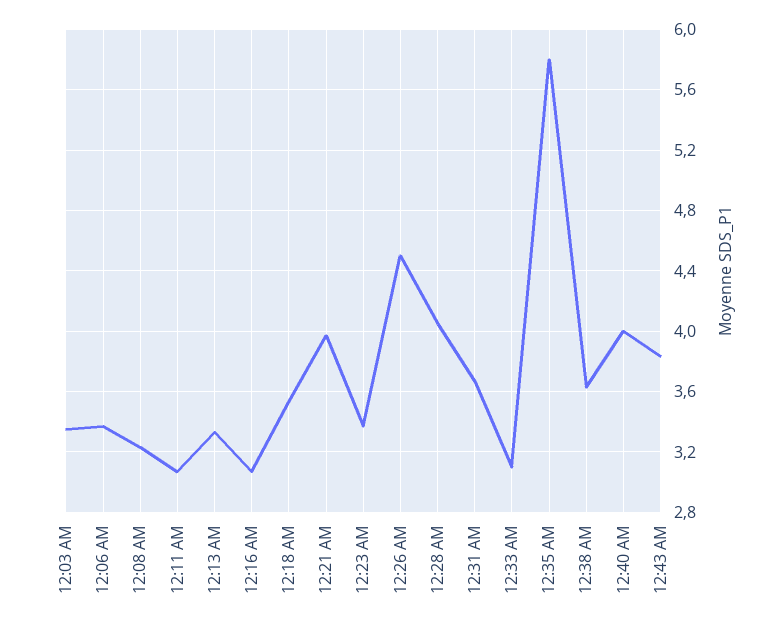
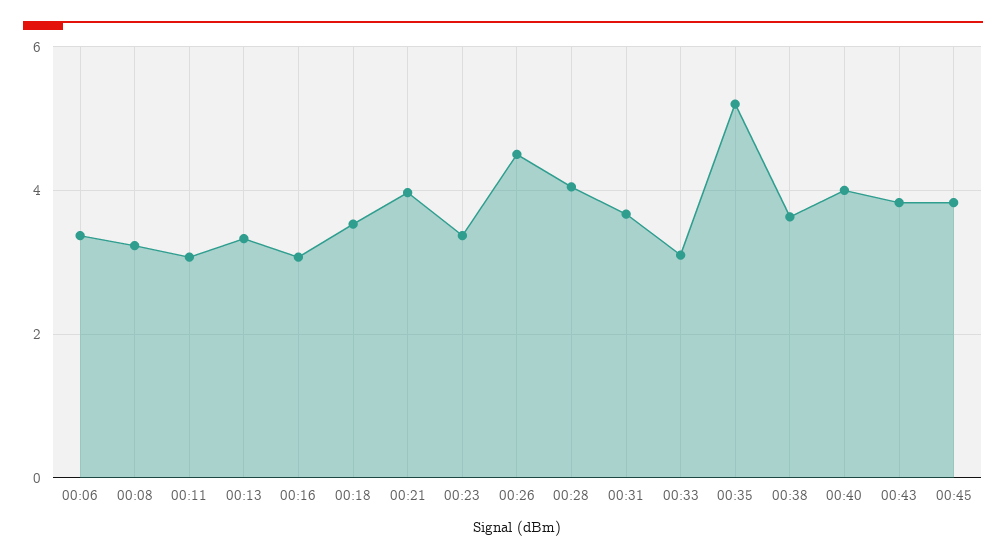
12:03 AM: 3.35 -> none
12:35 AM: 5.8 -> 5.2
00:45: none -> 3.8

